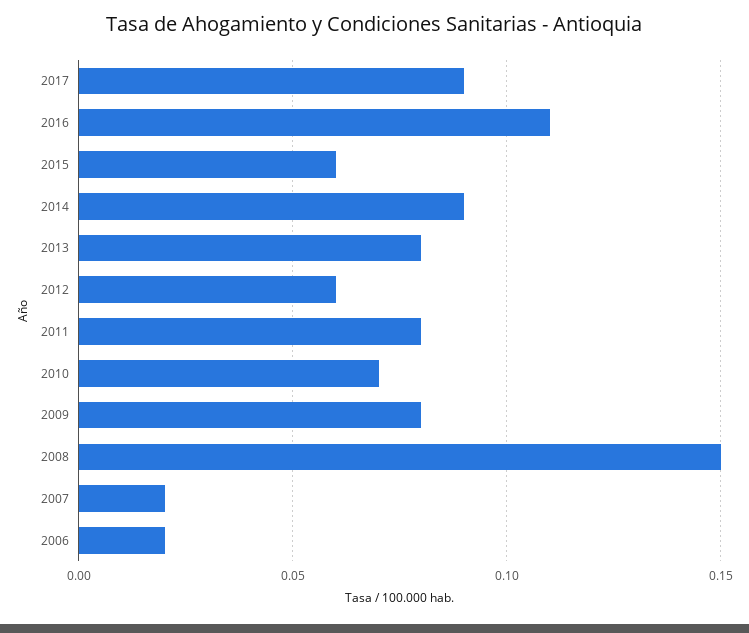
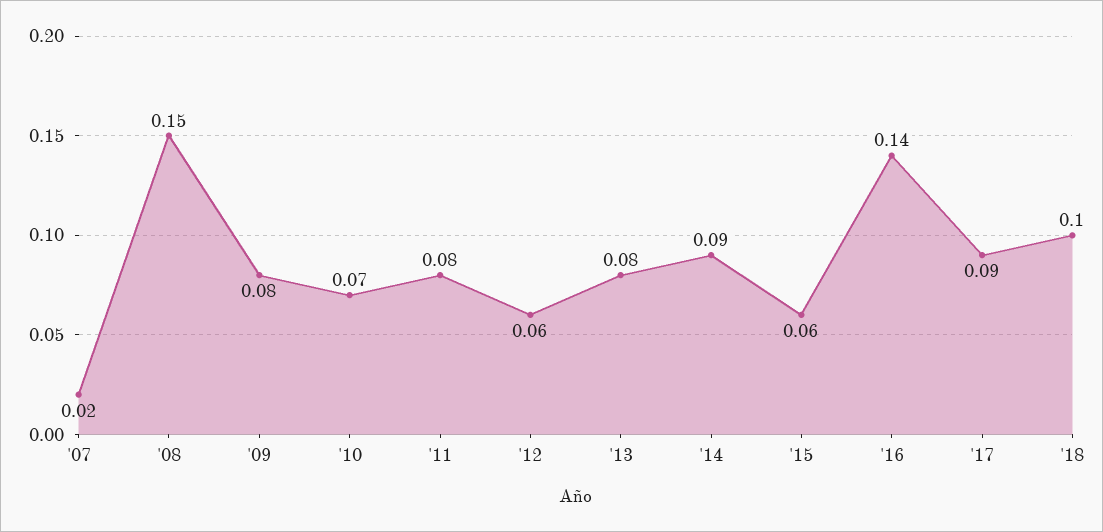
2016: 0.11 -> 0.14
2006: 0.02 -> none
'18: none -> 0.1

